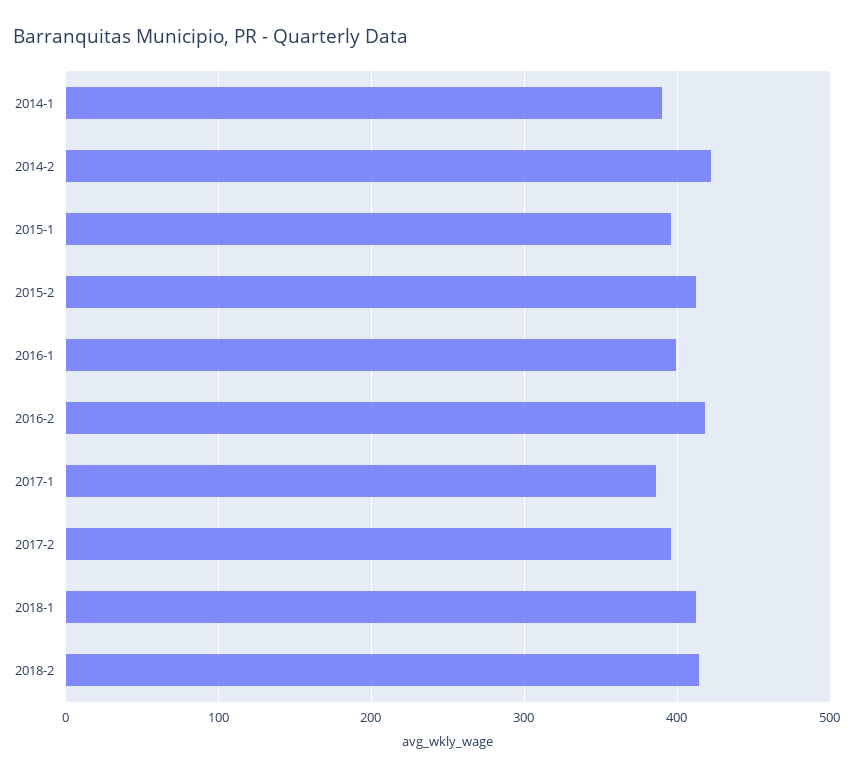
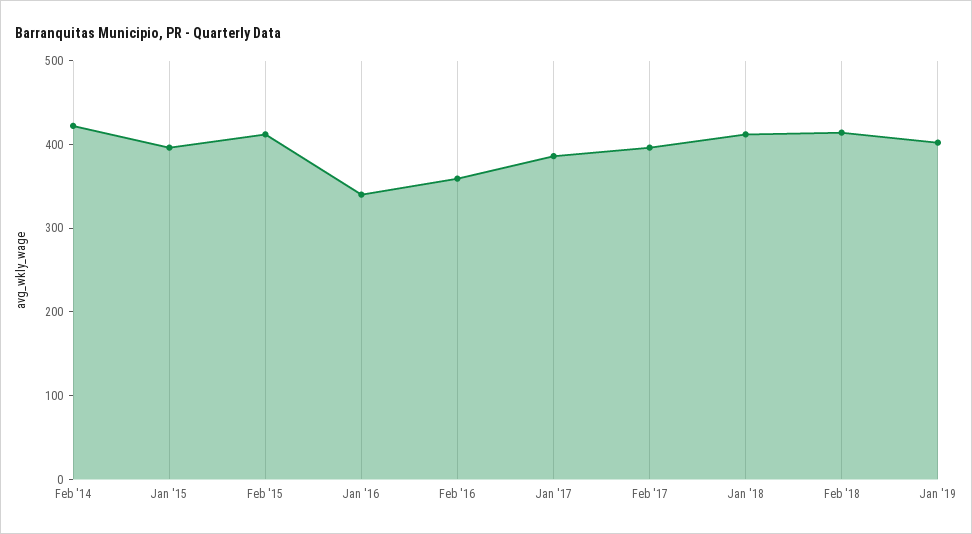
2014-1: 390 -> none
2016-1: 400 -> 340
2016-2: 420 -> 360
Jan '19: none -> 400

